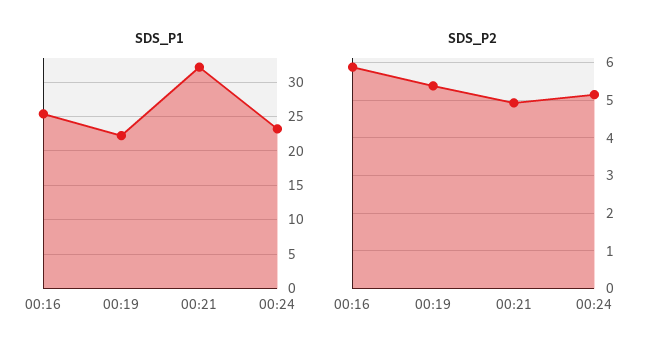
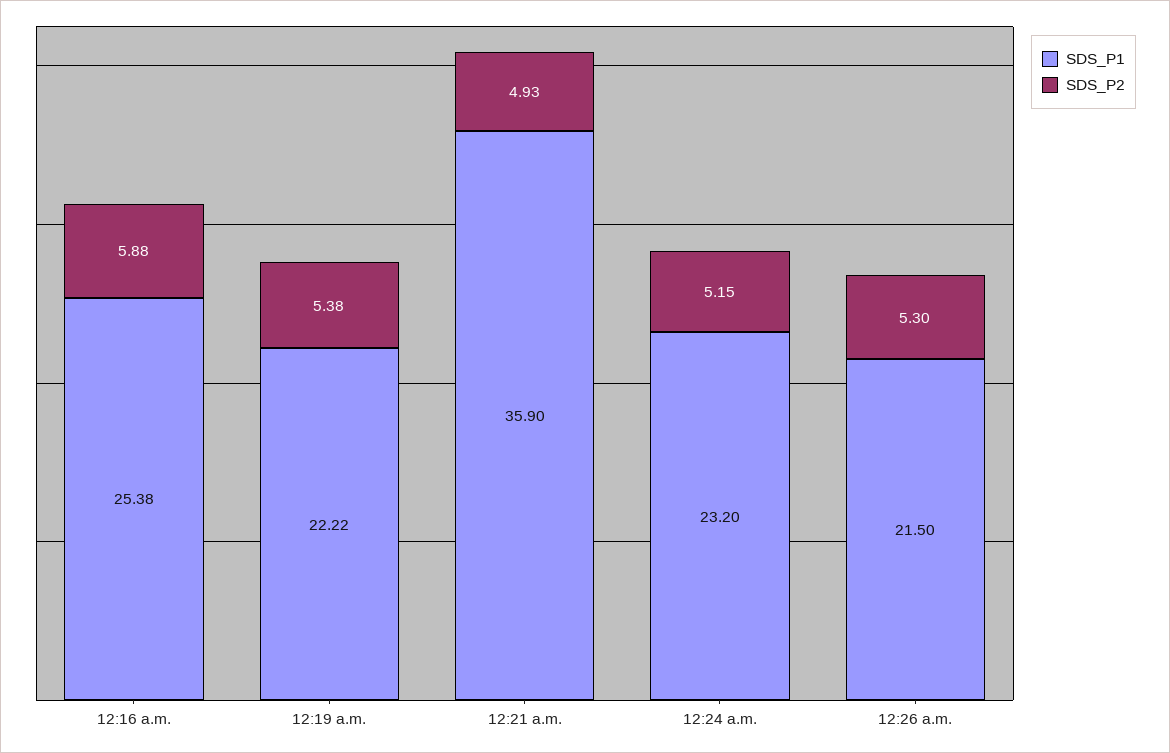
SDS_P1, 00:21: 32 -> 35.9
SDS_P1, 12:26 a.m.: none -> 21.5
SDS_P2, 12:26 a.m.: none -> 5.3

